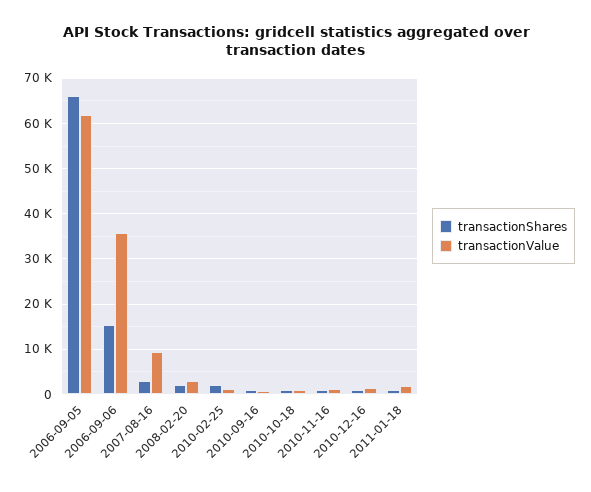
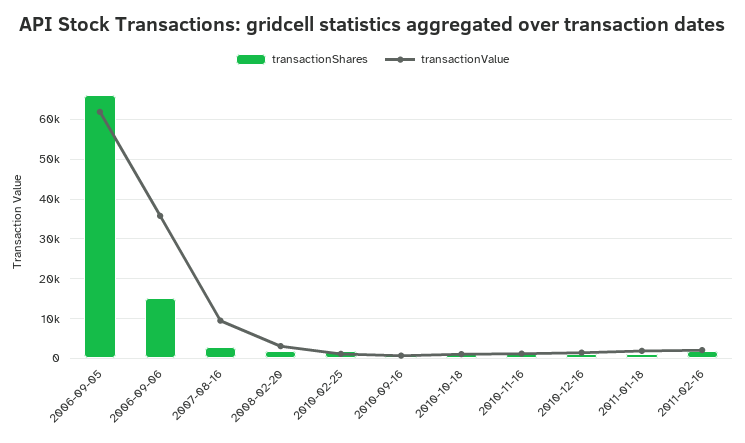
transactionShares, 2011-02-16: none -> 2000
transactionValue, 2011-02-16: none -> 2000

